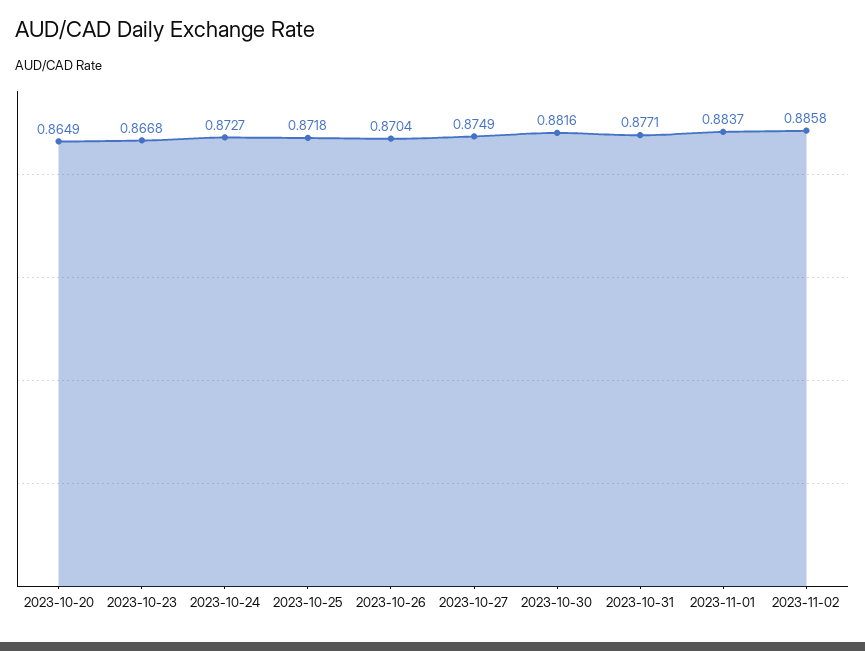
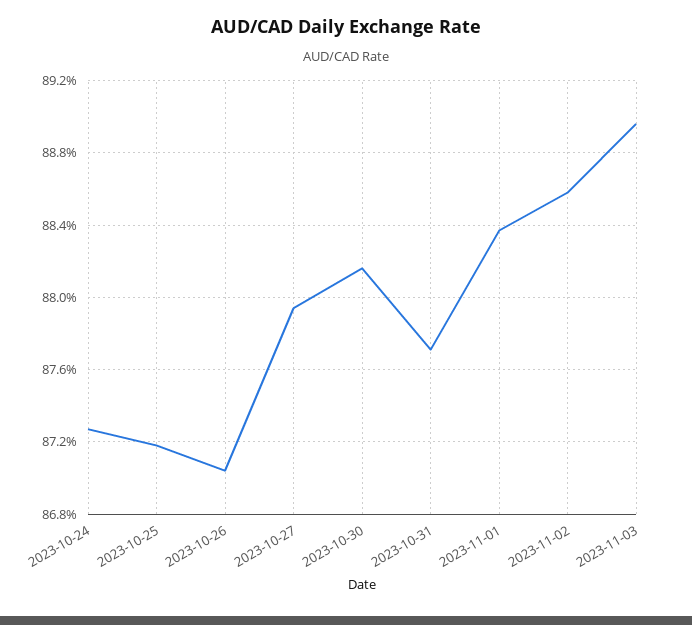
2023-10-20: 0.8649 -> none
2023-10-23: 0.8668 -> none
2023-10-27: 0.8749 -> 0.8795
2023-11-03: none -> 0.8895

